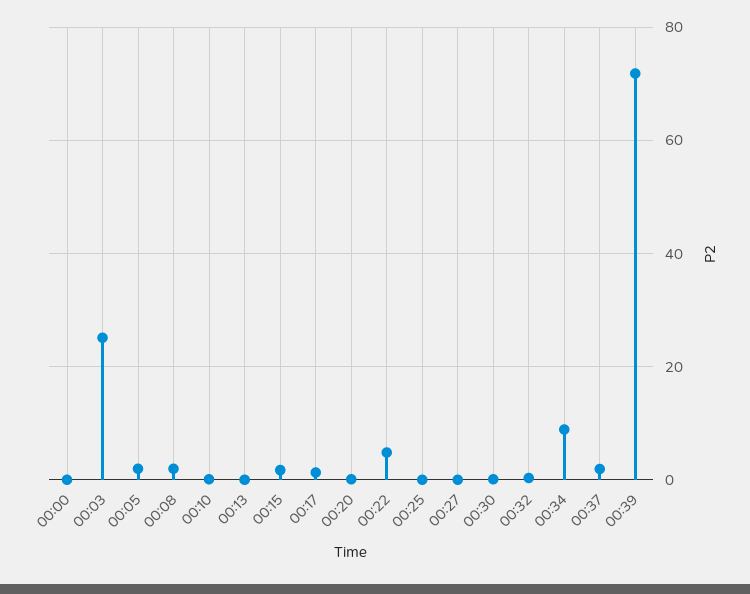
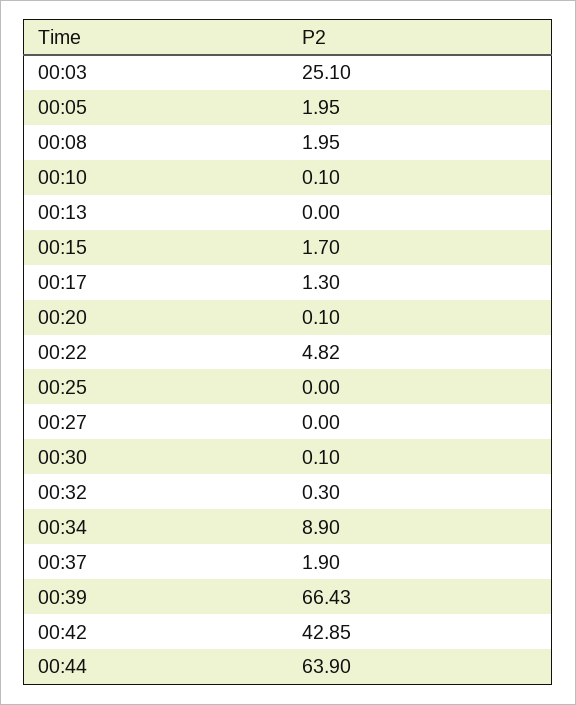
00:00: 0 -> none
00:39: 72 -> 66.43
00:42: none -> 42.85
00:44: none -> 63.9

